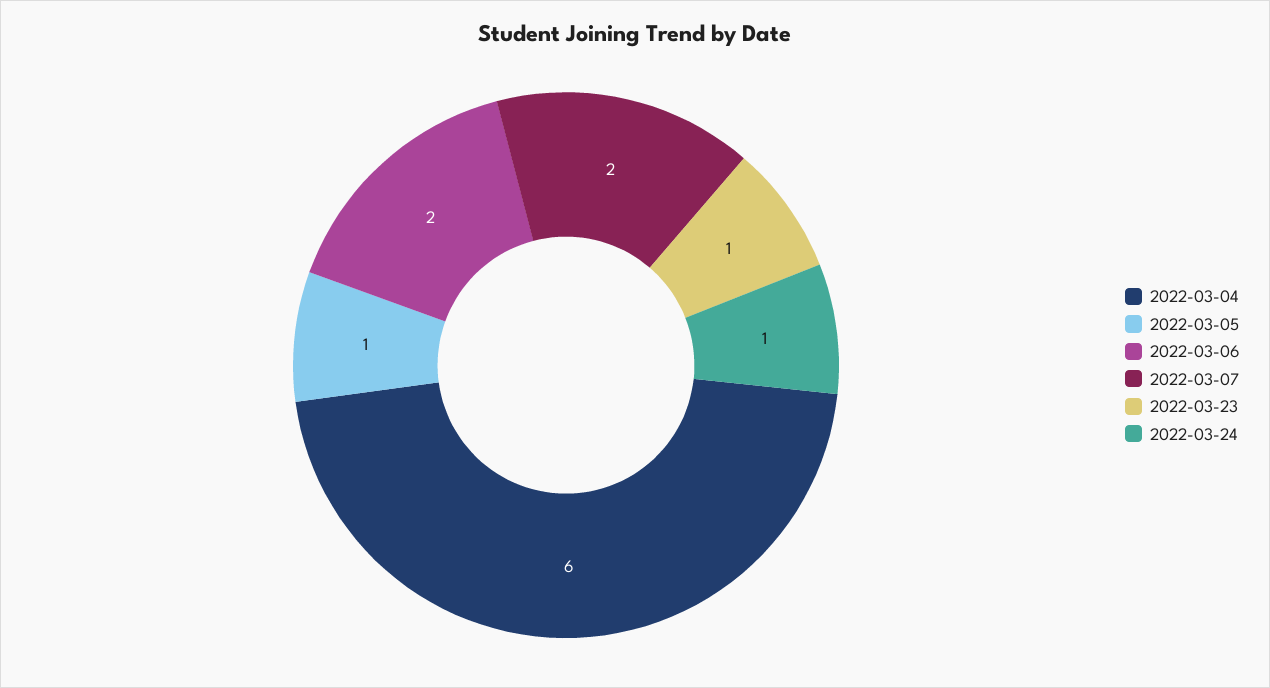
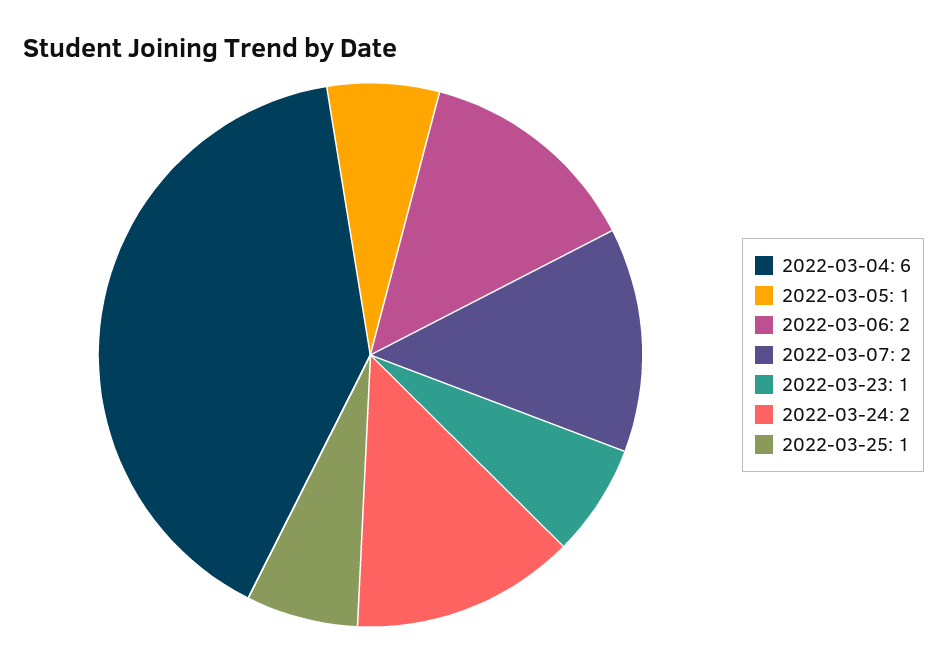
2022-03-24: 1 -> 2
2022-03-25: none -> 1

